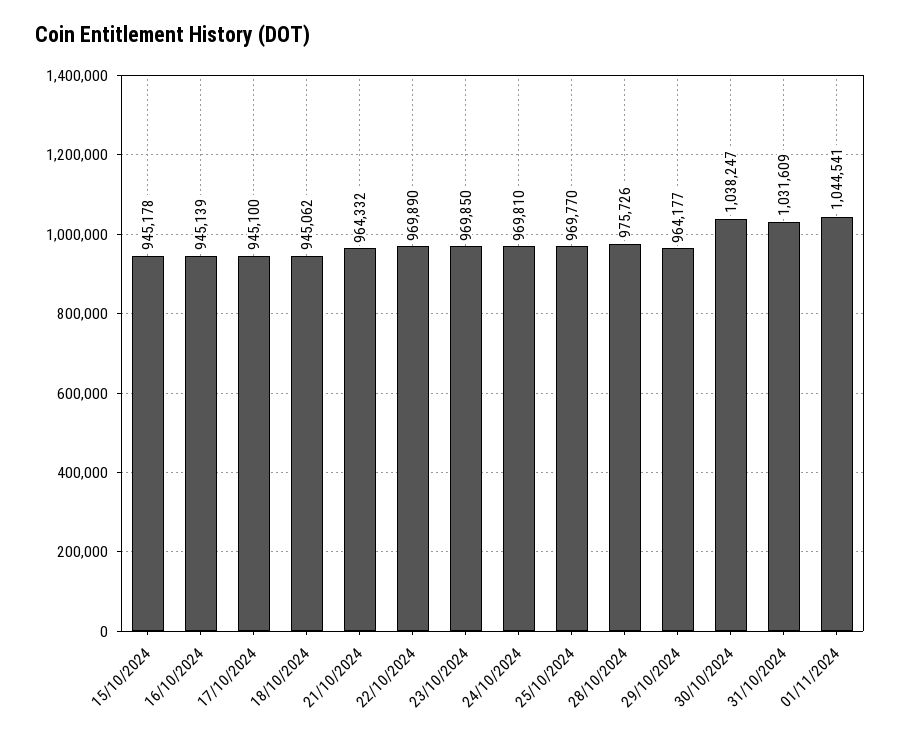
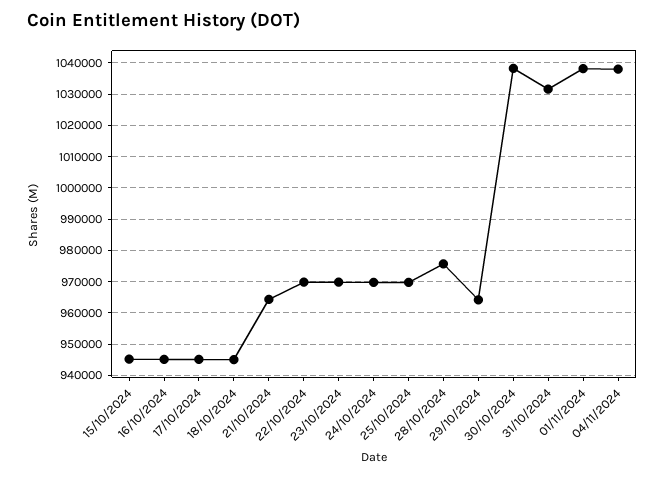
01/11/2024: 1044541 -> 1038000
04/11/2024: none -> 1038000

